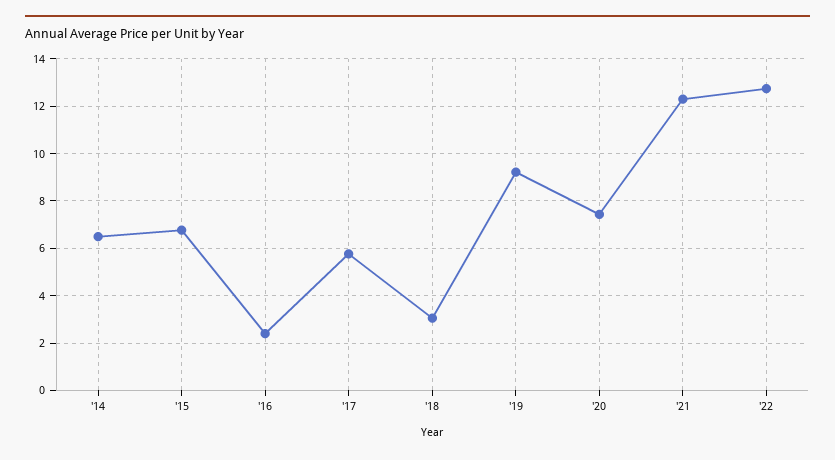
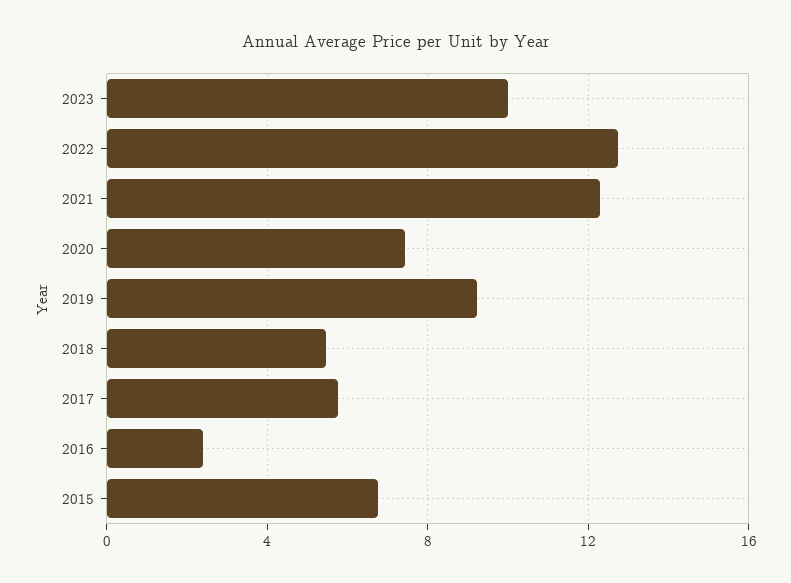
'14: 6.5 -> none
'18: 3 -> 5.5
2023: none -> 10

